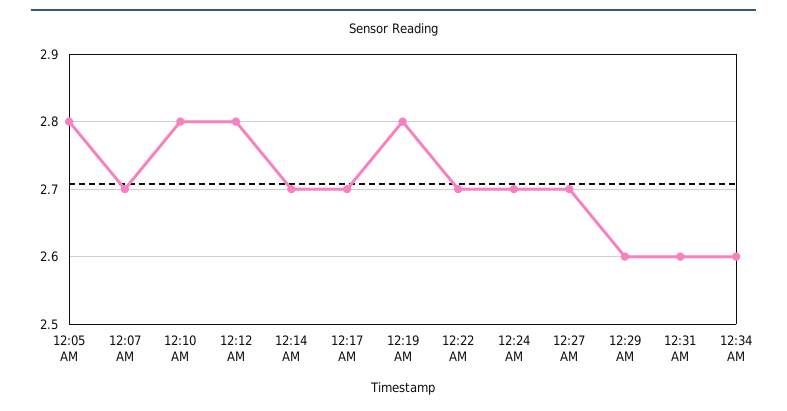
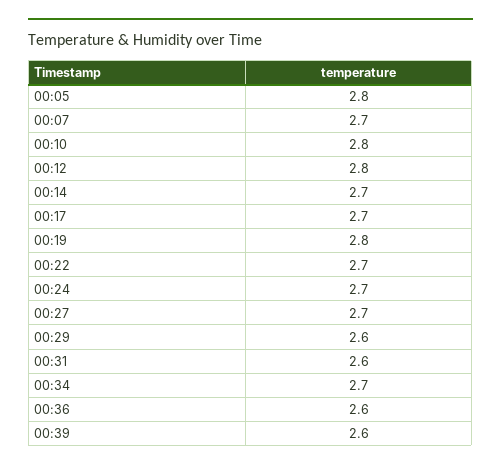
12:34 AM: 2.6 -> 2.7
00:36: none -> 2.6
00:39: none -> 2.6

